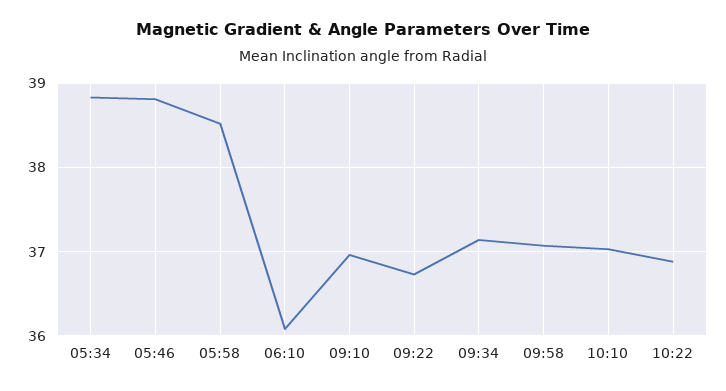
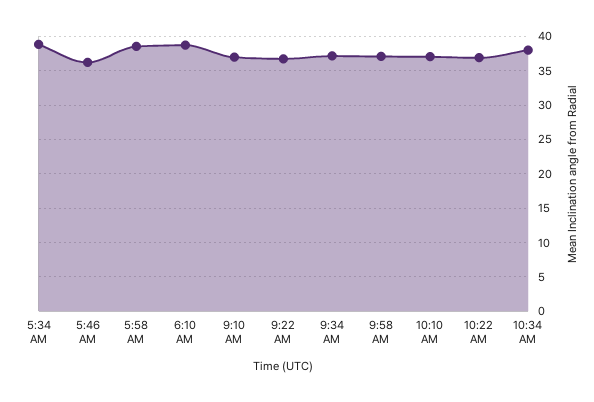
05:46: 38.8 -> 36
06:10: 36.1 -> 39
10:34 AM: none -> 38

